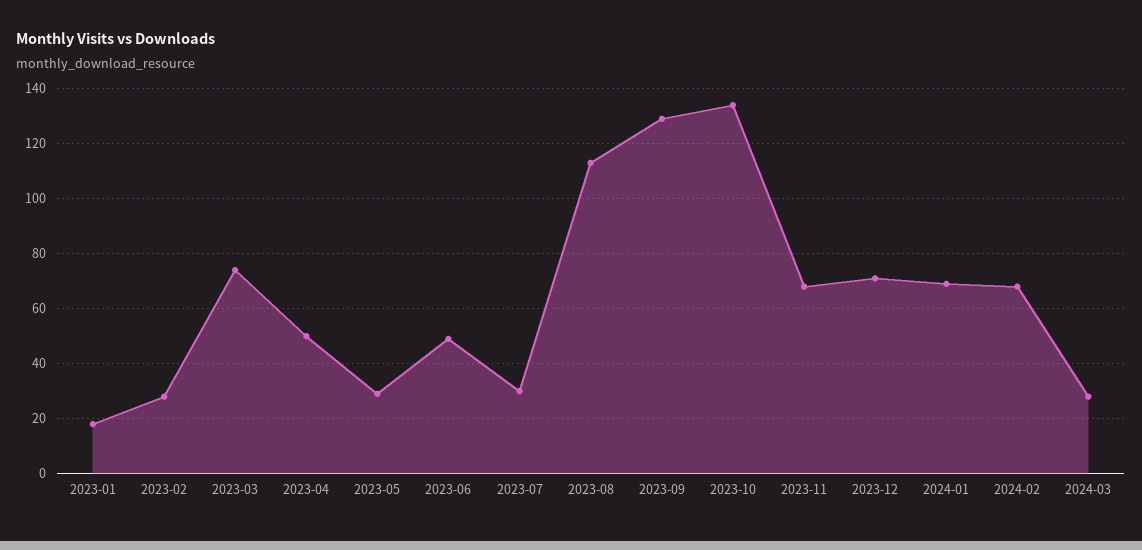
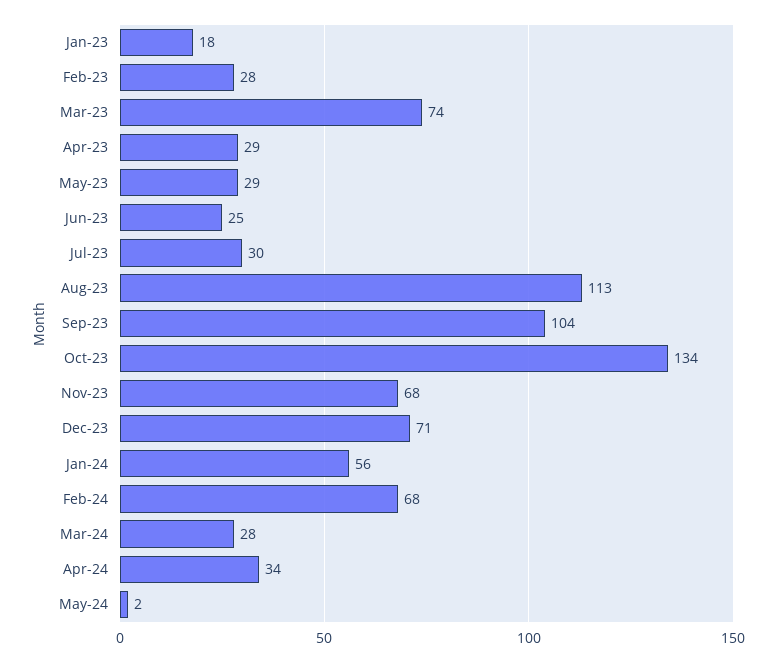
2023-04: 50 -> 29
2023-06: 50 -> 25
2023-09: 130 -> 104
2024-01: 70 -> 56
Apr-24: none -> 34
May-24: none -> 2

